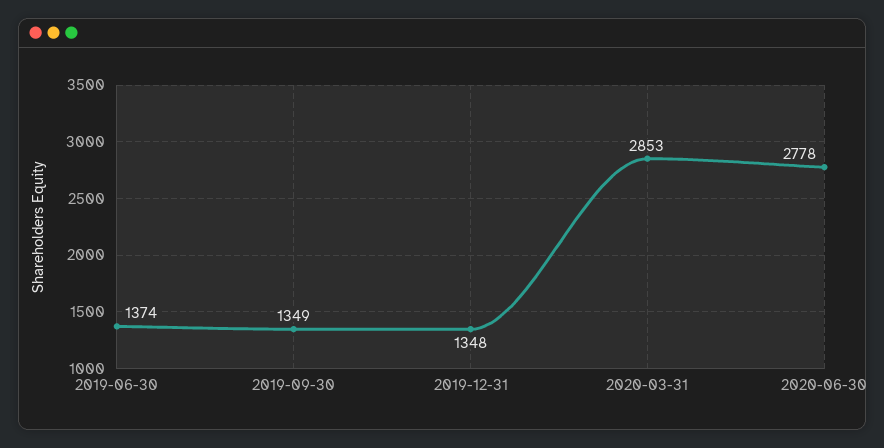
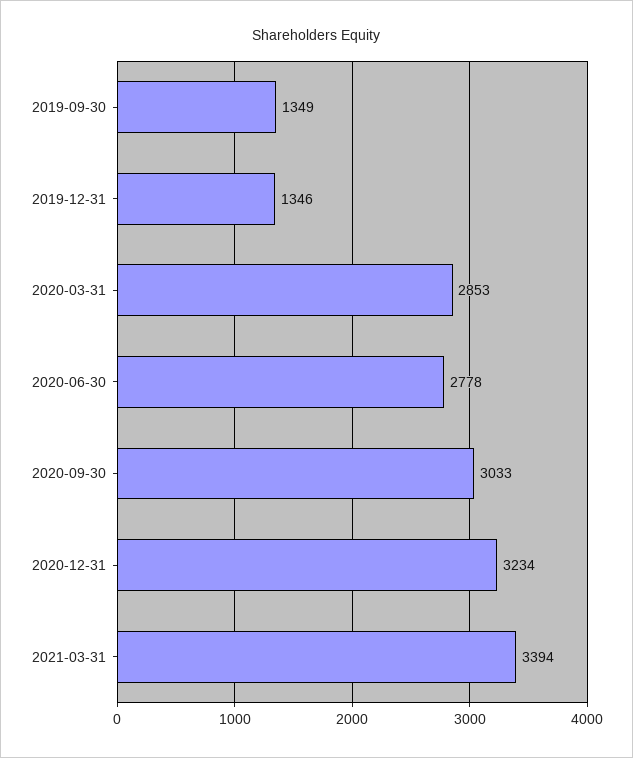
2019-06-30: 1374 -> none
2019-12-31: 1348 -> 1346
2020-09-30: none -> 3033
2020-12-31: none -> 3234
2021-03-31: none -> 3394

